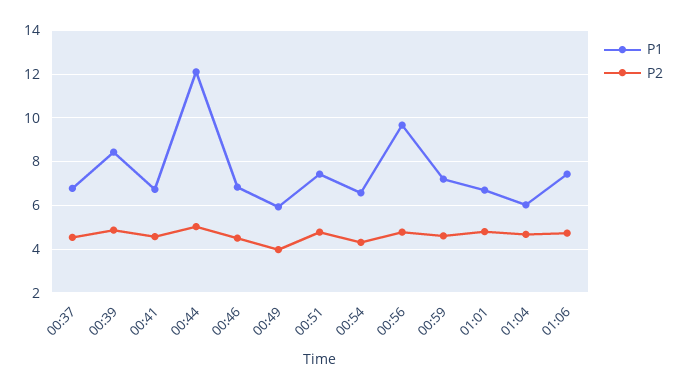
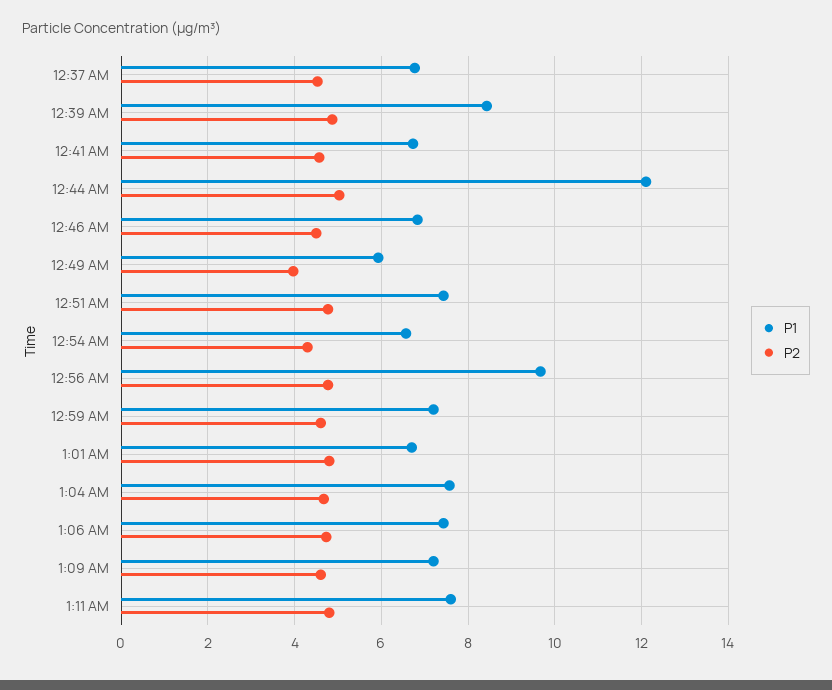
P1, 01:04: 6 -> 7.6
P1, 1:09 AM: none -> 7.2
P2, 1:09 AM: none -> 4.6
P1, 1:11 AM: none -> 7.6
P2, 1:11 AM: none -> 4.8

